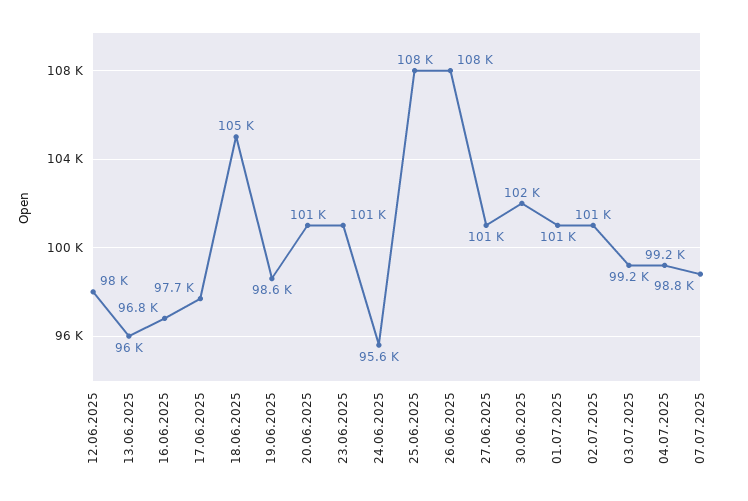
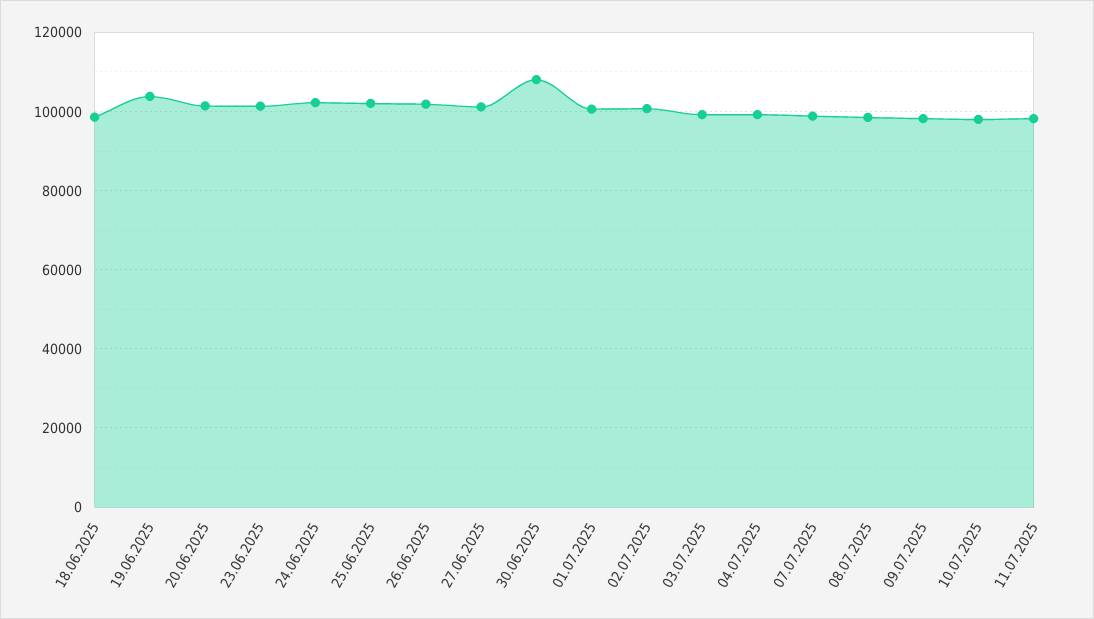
12.06.2025: 98000 -> none
13.06.2025: 96000 -> none
16.06.2025: 96800 -> none
17.06.2025: 97700 -> none
18.06.2025: 105000 -> 98000
19.06.2025: 98600 -> 104000
24.06.2025: 95600 -> 102000
25.06.2025: 108000 -> 102000
26.06.2025: 108000 -> 102000
30.06.2025: 102000 -> 108000
08.07.2025: none -> 98000
09.07.2025: none -> 98000
10.07.2025: none -> 98000
11.07.2025: none -> 98000

